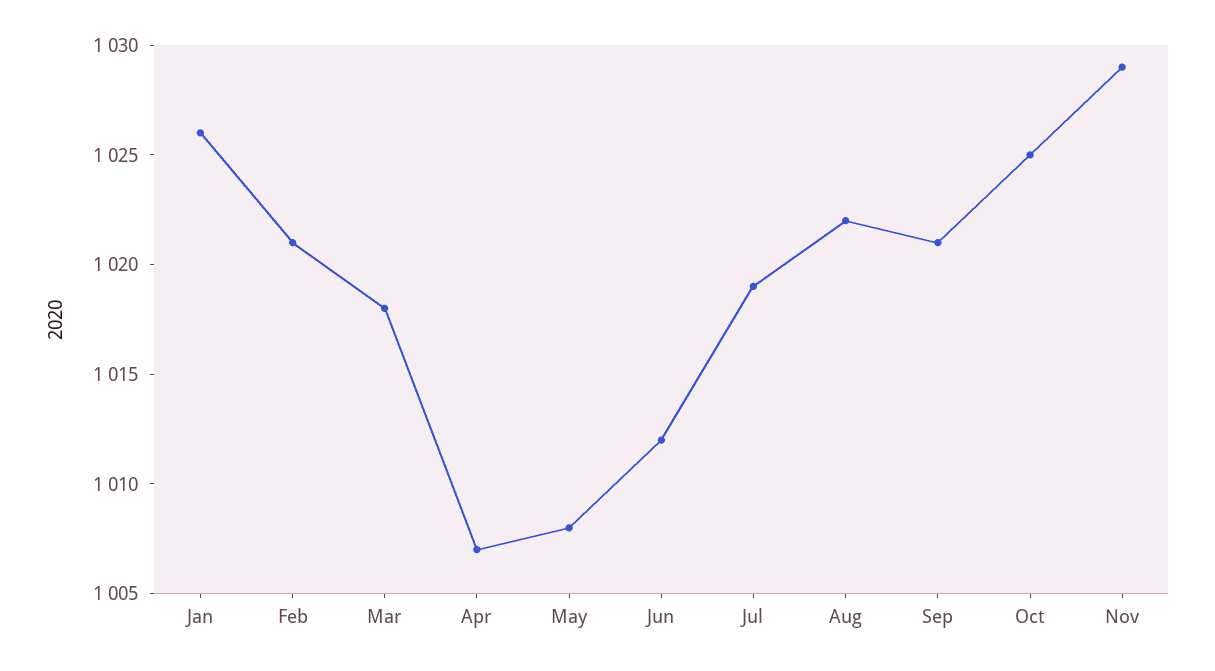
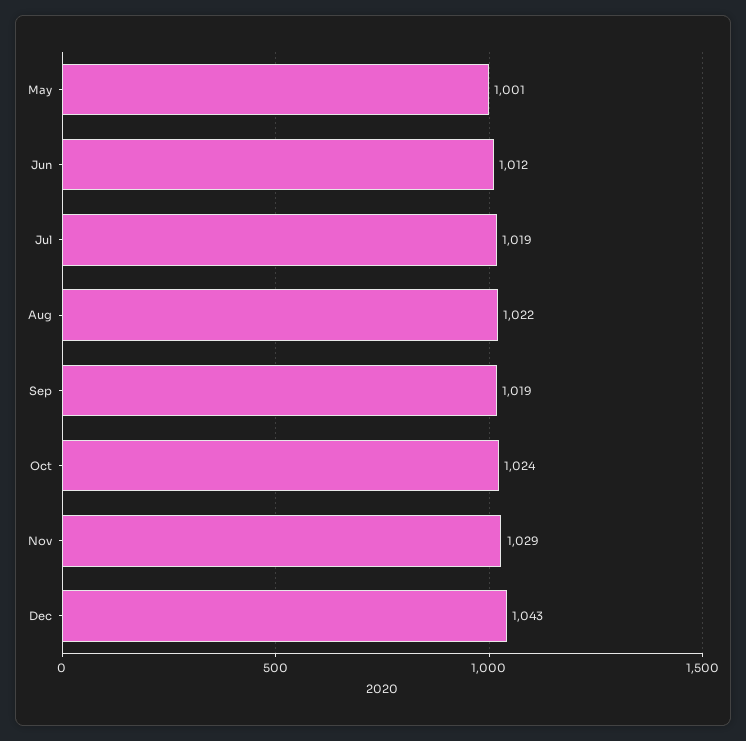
Jan: 1026 -> none
Feb: 1021 -> none
Mar: 1018 -> none
Apr: 1007 -> none
May: 1008 -> 1001
Sep: 1021 -> 1019
Oct: 1025 -> 1024
Dec: none -> 1043

